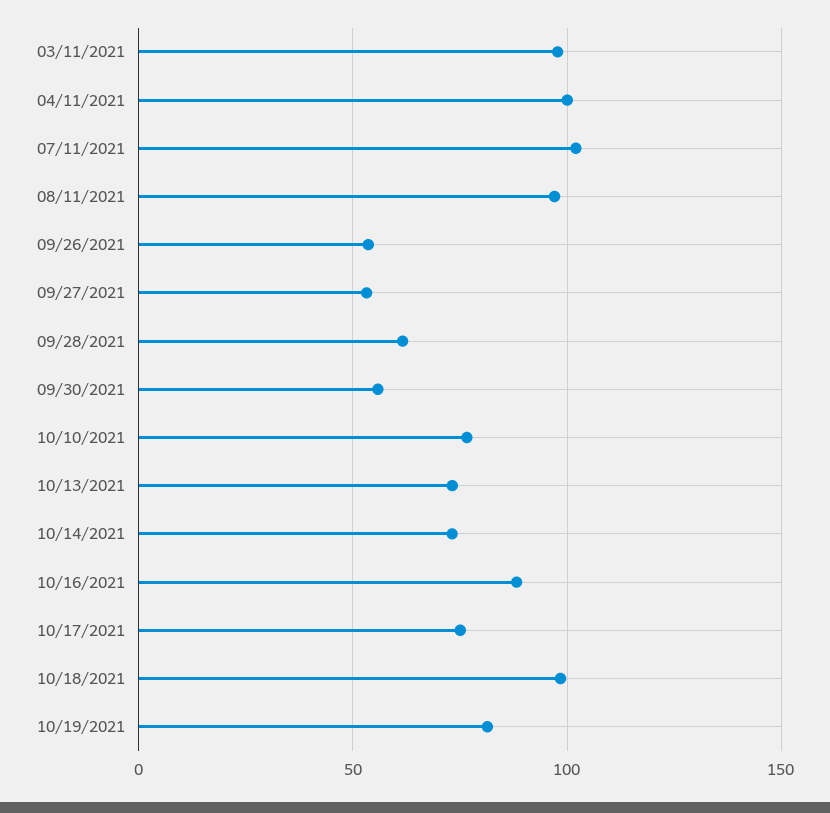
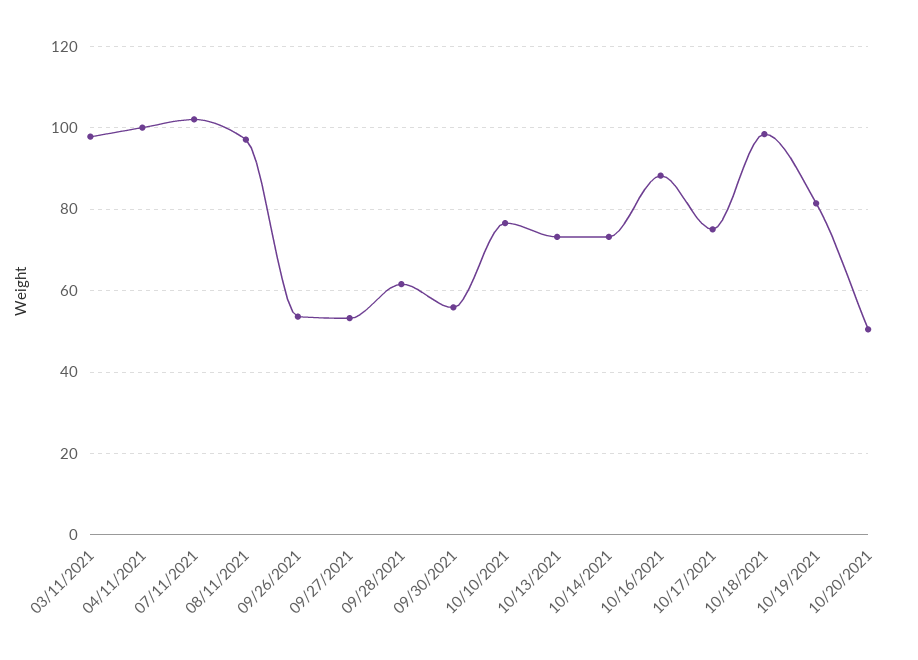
10/20/2021: none -> 50

